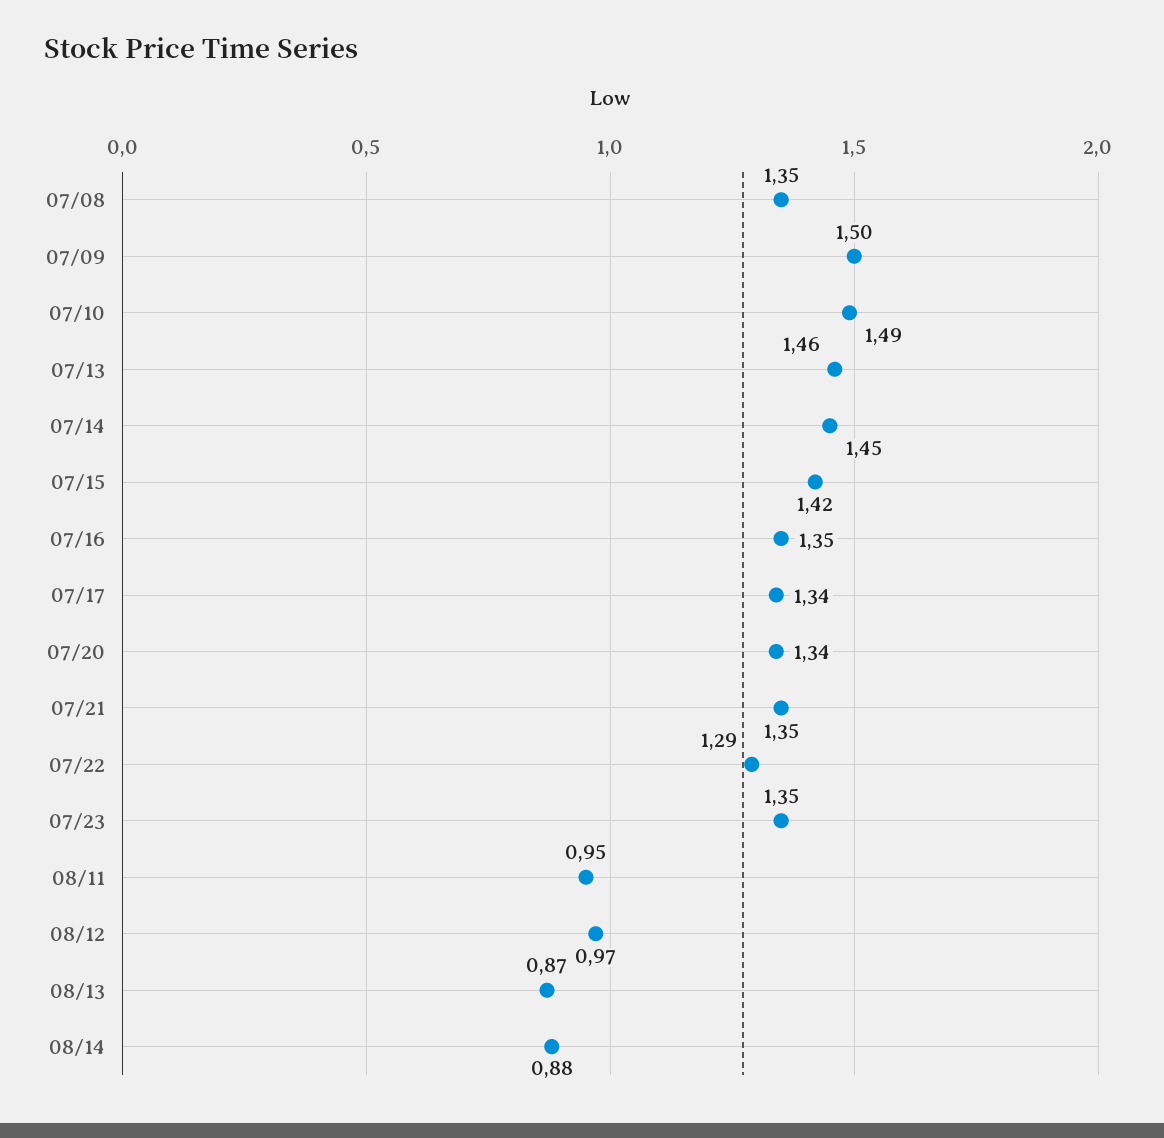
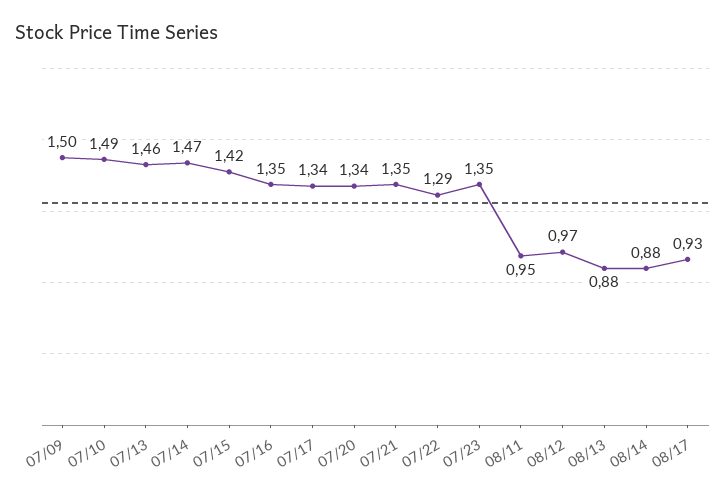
07/08: 1.35 -> none
07/14: 1.45 -> 1.47
08/13: 0.87 -> 0.88
08/17: none -> 0.93

